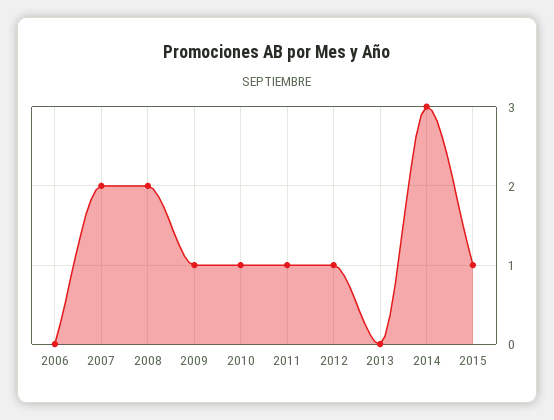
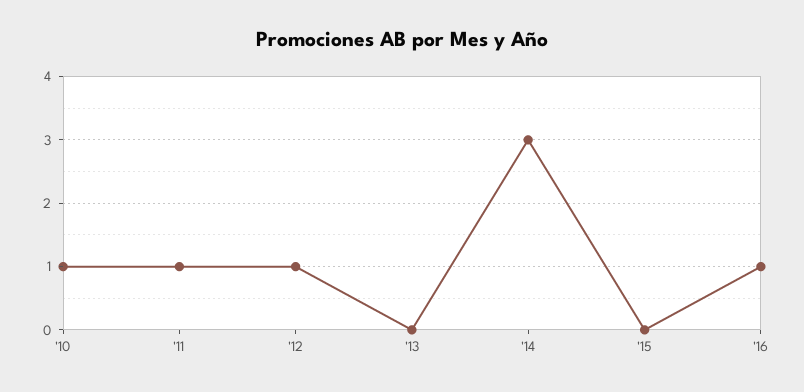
2006: 0 -> none
2007: 2 -> none
2008: 2 -> none
2009: 1 -> none
2015: 1 -> 0
'16: none -> 1

